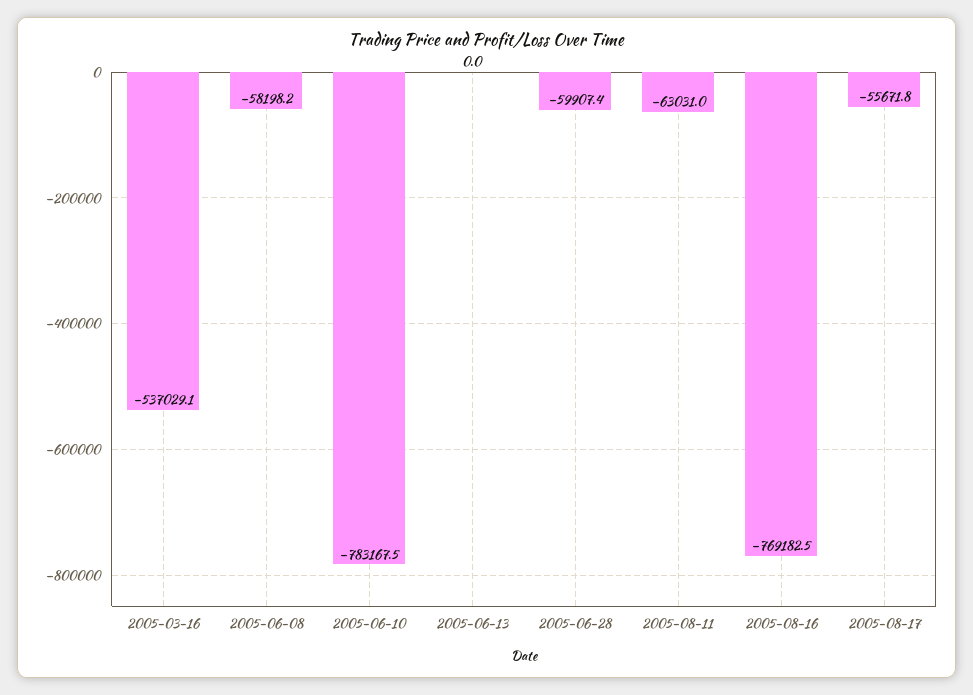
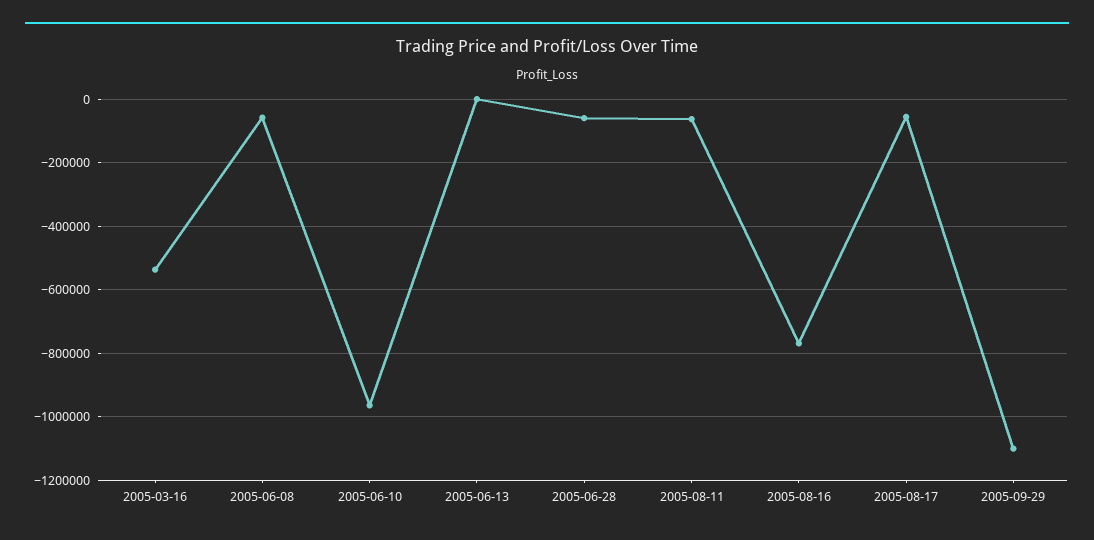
2005-06-10: -783167.5 -> -960000
2005-09-29: none -> -1100000

